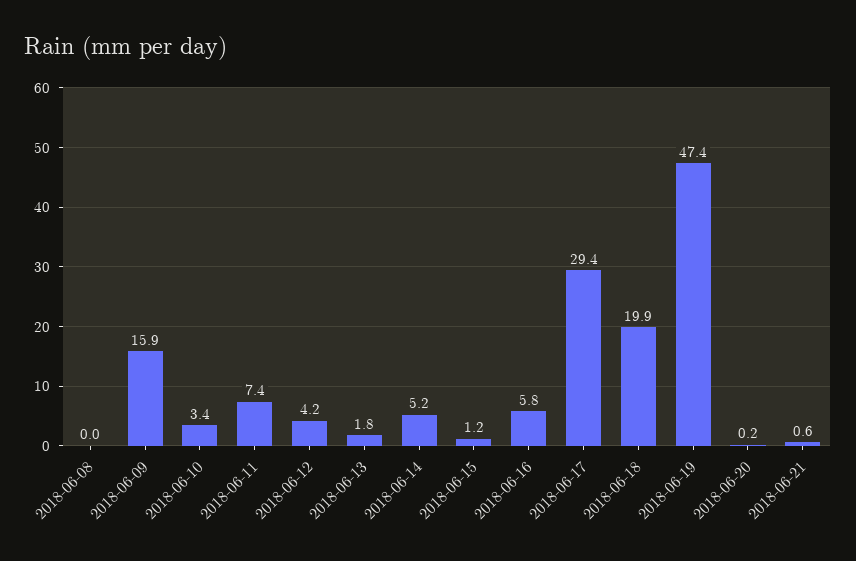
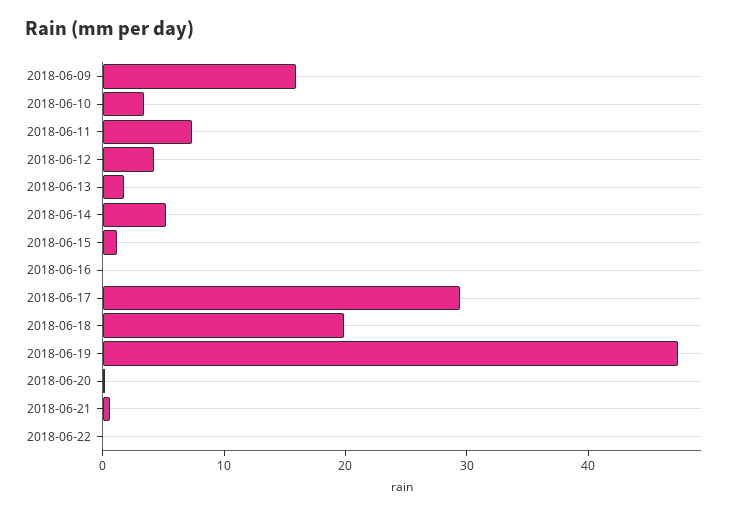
2018-06-08: 0 -> none
2018-06-16: 5.8 -> 0
2018-06-22: none -> 0

